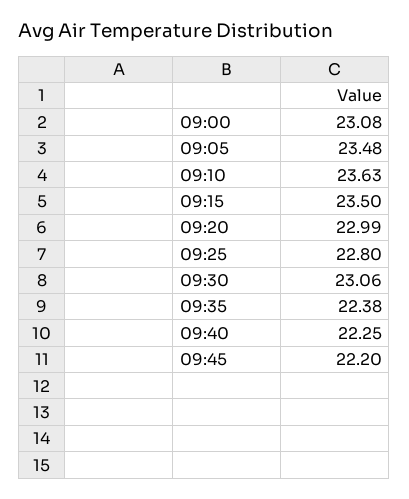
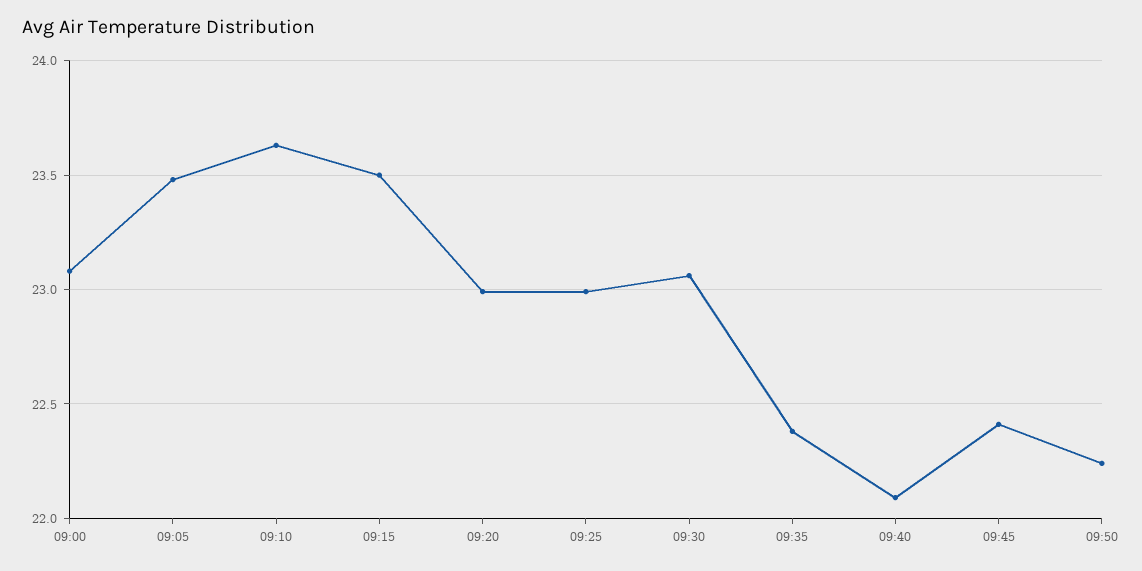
09:25: 22.8 -> 23
09:40: 22.25 -> 22.1
09:45: 22.2 -> 22.4
09:50: none -> 22.25

